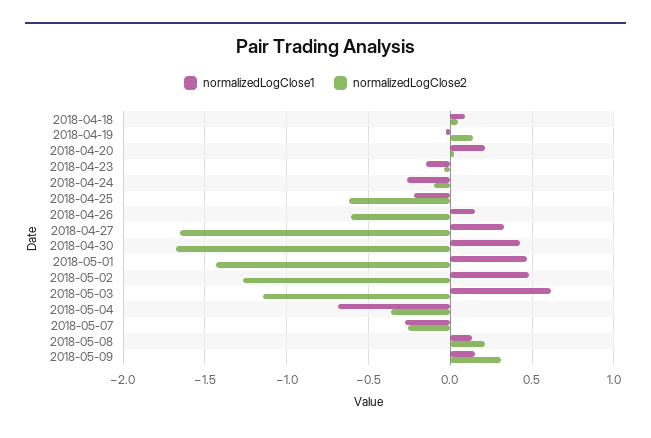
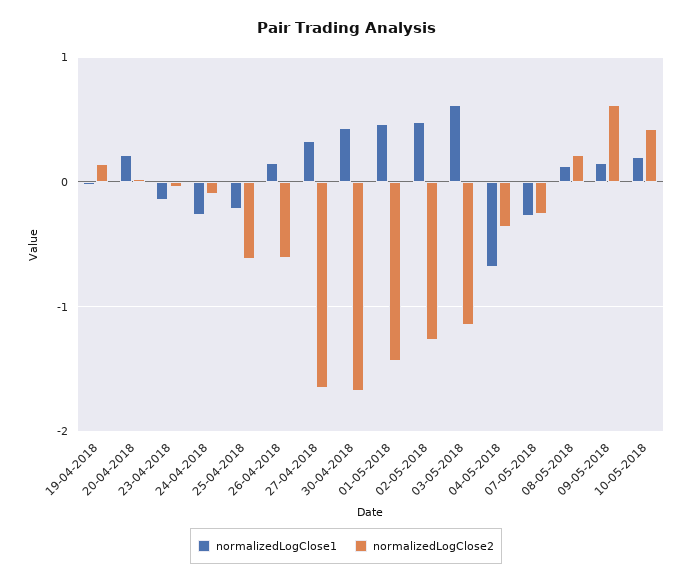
normalizedLogClose1, 2018-04-18: 0.1 -> none
normalizedLogClose2, 2018-04-18: 0.05 -> none
normalizedLogClose2, 2018-05-09: 0.3 -> 0.6
normalizedLogClose1, 10-05-2018: none -> 0.2
normalizedLogClose2, 10-05-2018: none -> 0.4

